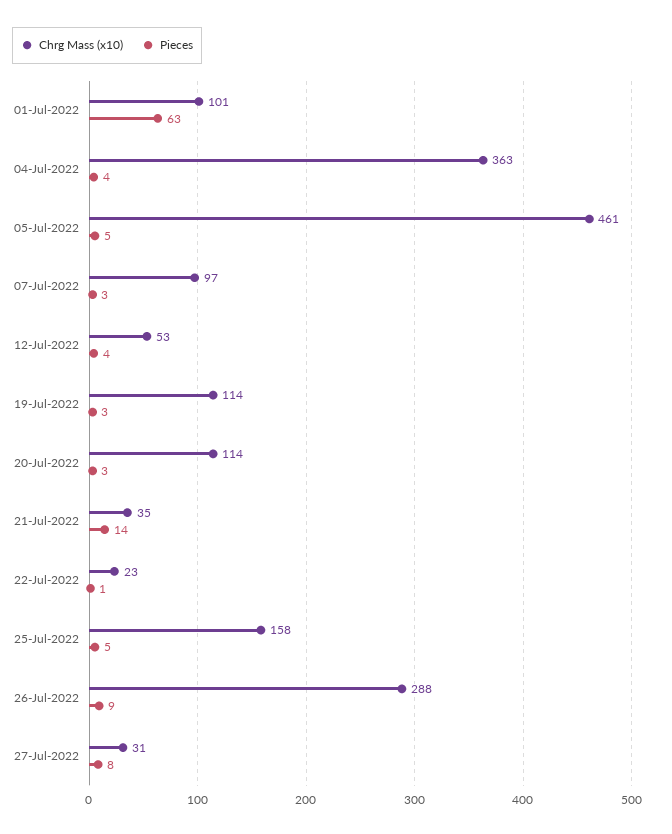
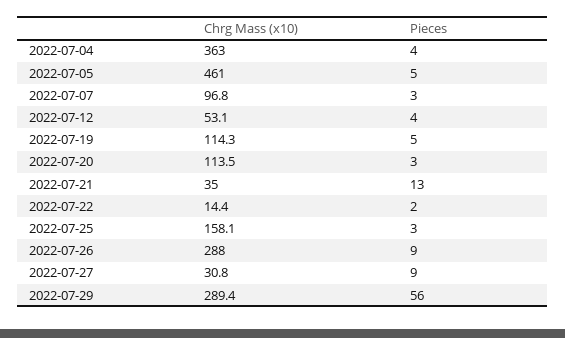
Chrg Mass (x10), 01-Jul-2022: 101 -> none
Pieces, 01-Jul-2022: 63 -> none
Pieces, 19-Jul-2022: 3 -> 5
Pieces, 21-Jul-2022: 14 -> 13
Chrg Mass (x10), 22-Jul-2022: 23 -> 14.4
Pieces, 22-Jul-2022: 1 -> 2
Pieces, 25-Jul-2022: 5 -> 3
Pieces, 27-Jul-2022: 8 -> 9
Chrg Mass (x10), 2022-07-29: none -> 289.4
Pieces, 2022-07-29: none -> 56

